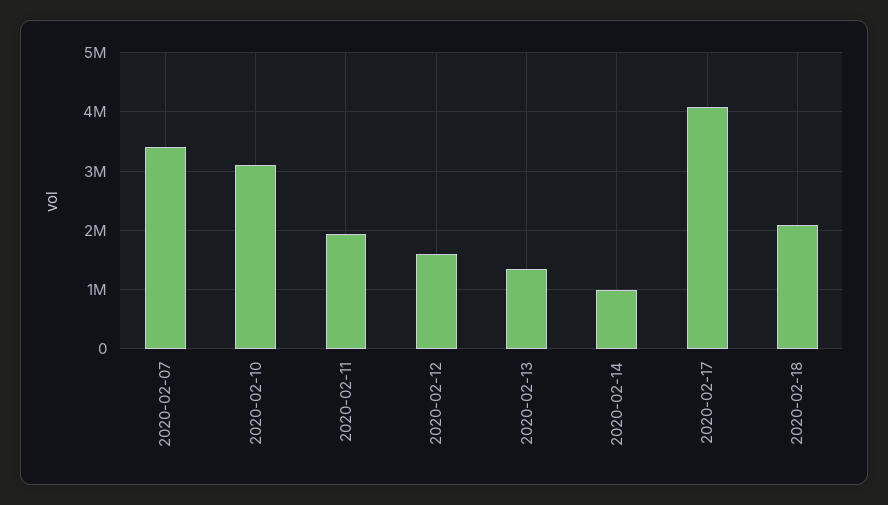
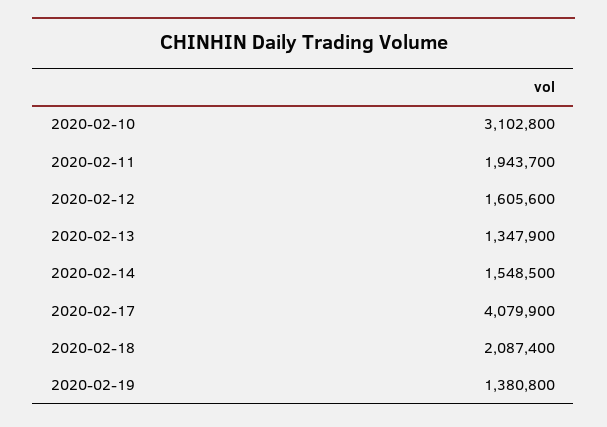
2020-02-07: 3400000 -> none
2020-02-14: 1000000 -> 1548500
2020-02-19: none -> 1380800

